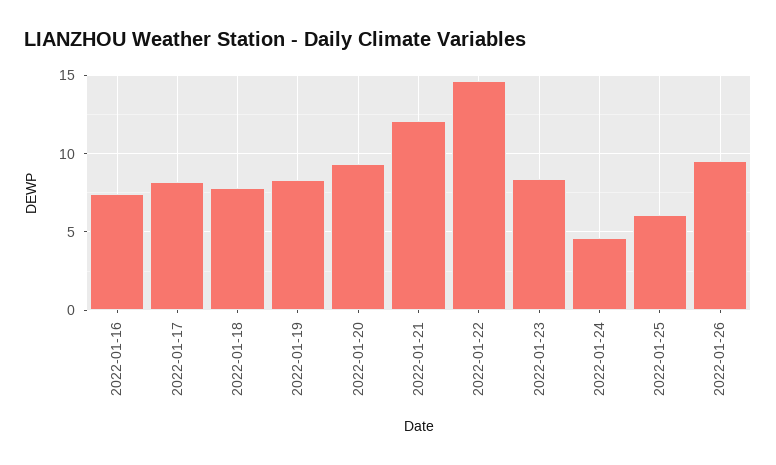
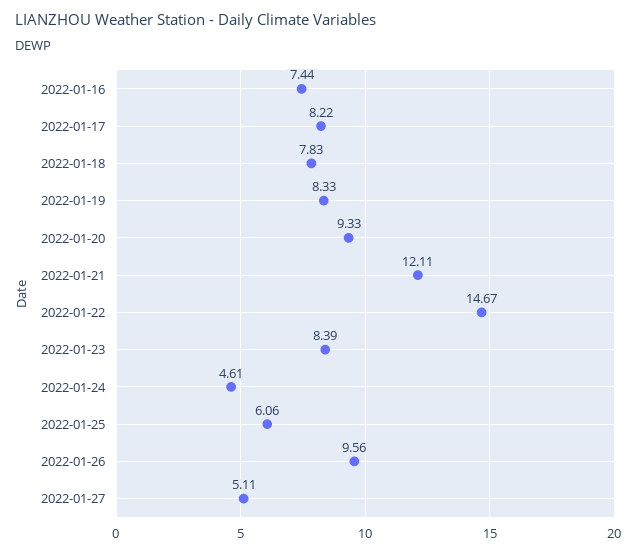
2022-01-27: none -> 5.11

